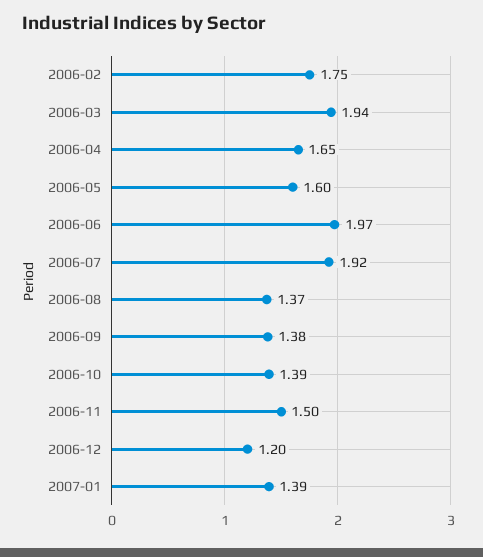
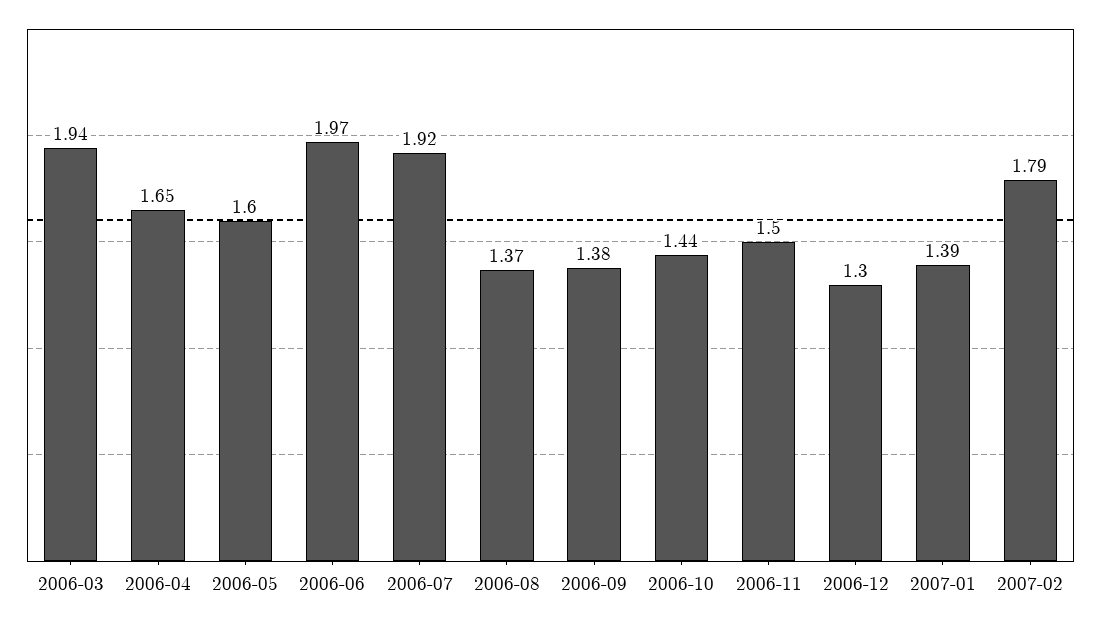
2006-02: 1.75 -> none
2006-10: 1.39 -> 1.44
2006-12: 1.2 -> 1.3
2007-02: none -> 1.79

